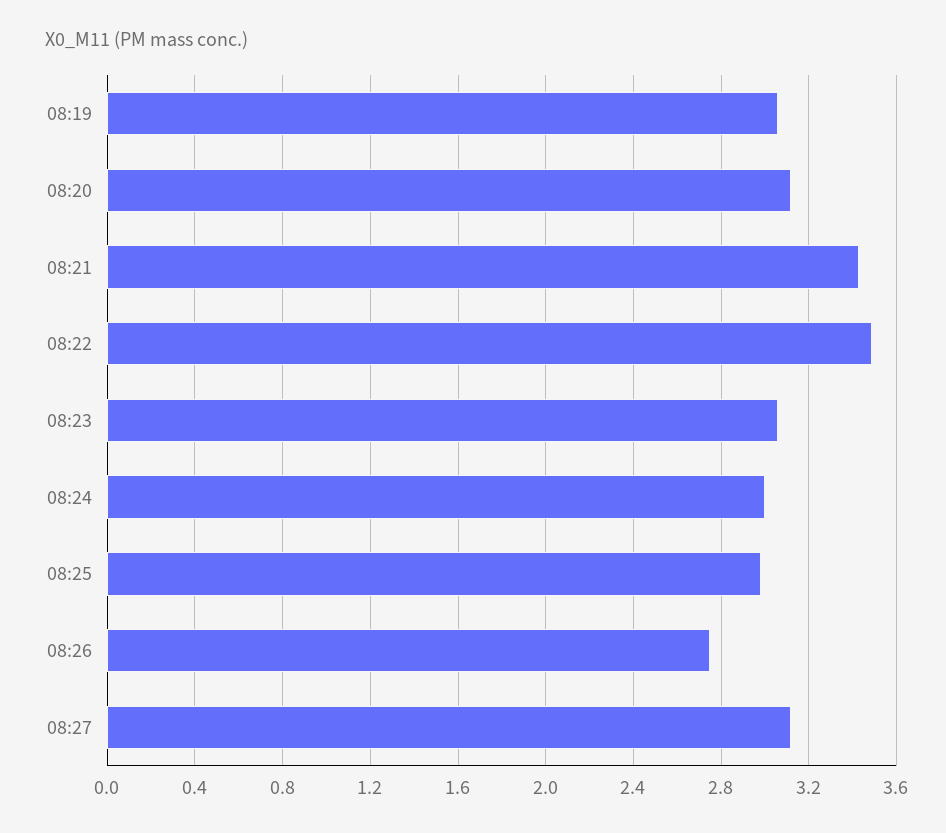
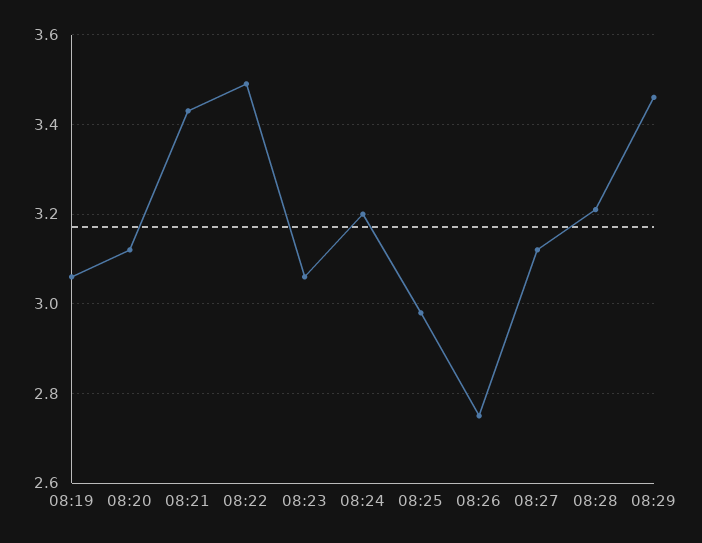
08:24: 3 -> 3.2
08:28: none -> 3.2
08:29: none -> 3.45

